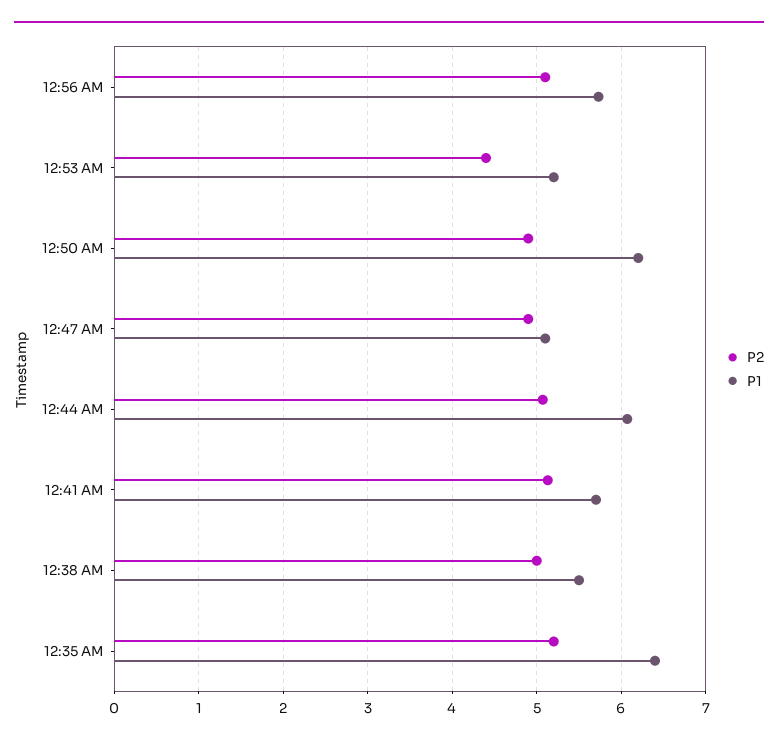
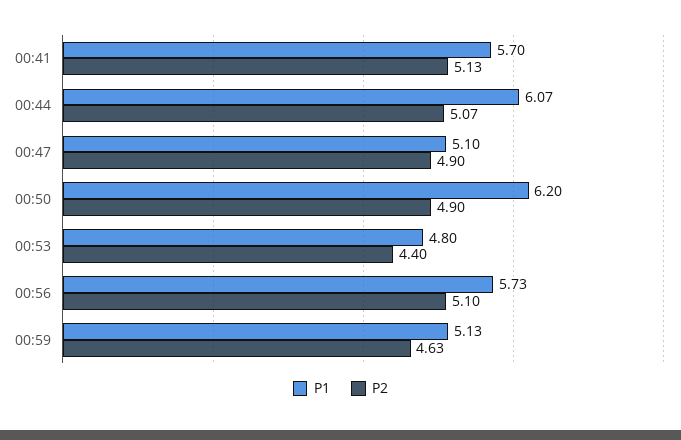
P1, 12:53 AM: 5.2 -> 4.8
P2, 12:38 AM: 5 -> none
P1, 12:38 AM: 5.5 -> none
P2, 12:35 AM: 5.2 -> none
P1, 12:35 AM: 6.4 -> none
P1, 00:59: none -> 5.13
P2, 00:59: none -> 4.63

